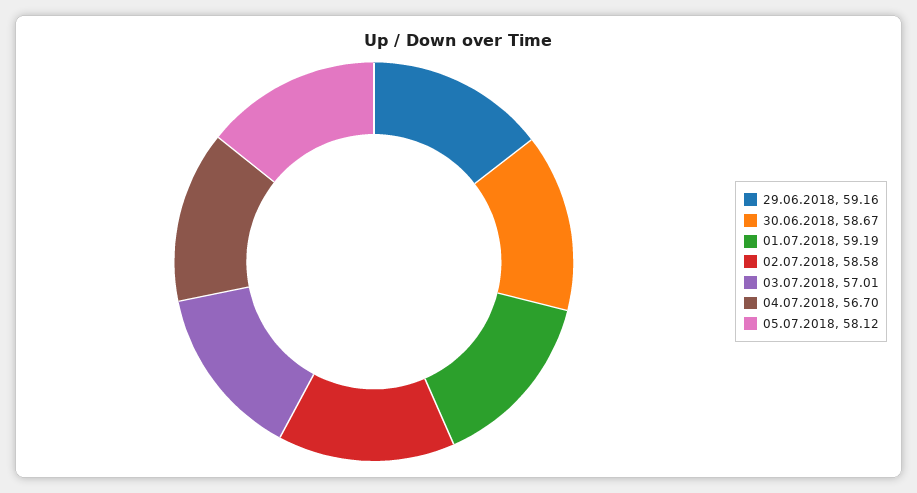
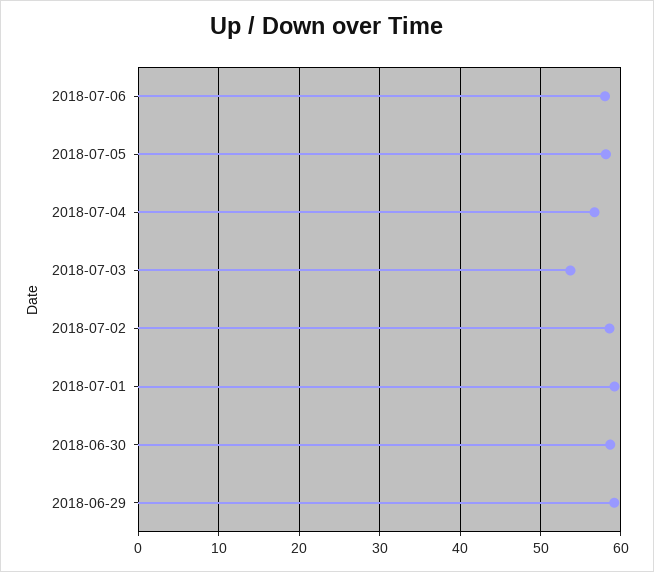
03.07.2018: 57.01 -> 54
2018-07-06: none -> 58

